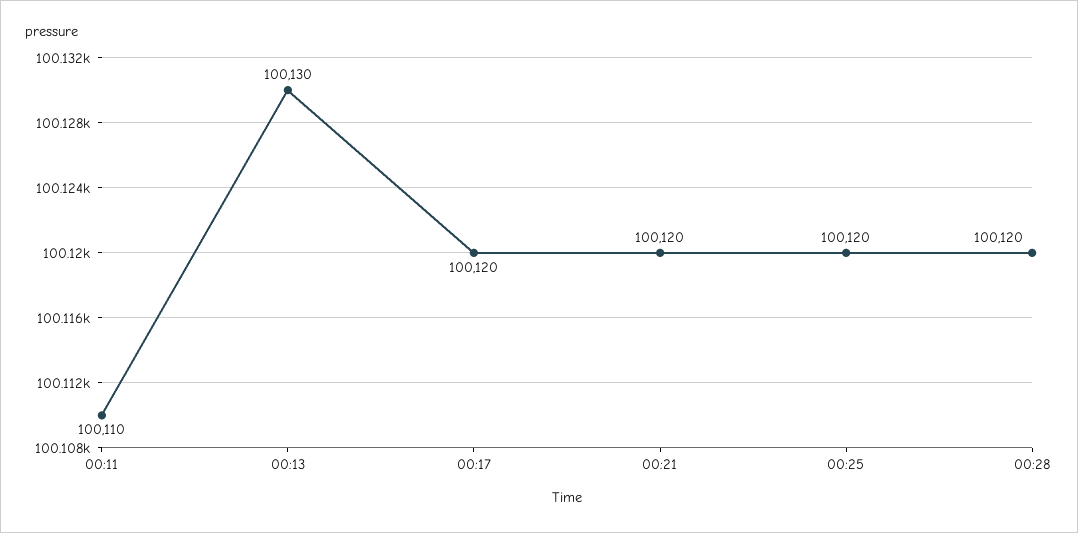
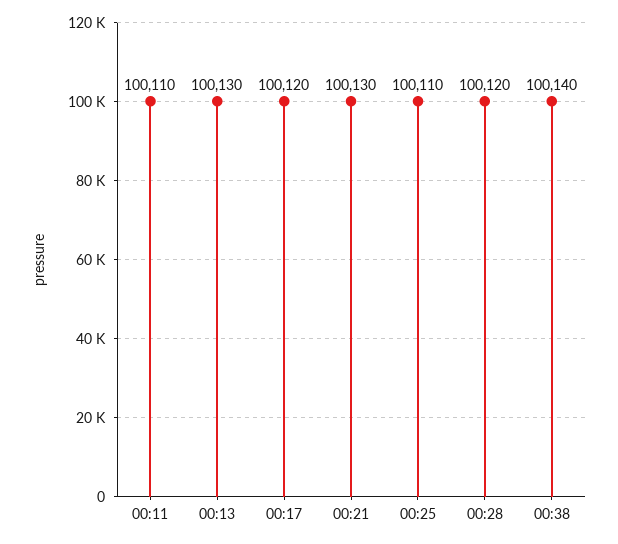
00:21: 100120 -> 100130
00:25: 100120 -> 100110
00:38: none -> 100140

